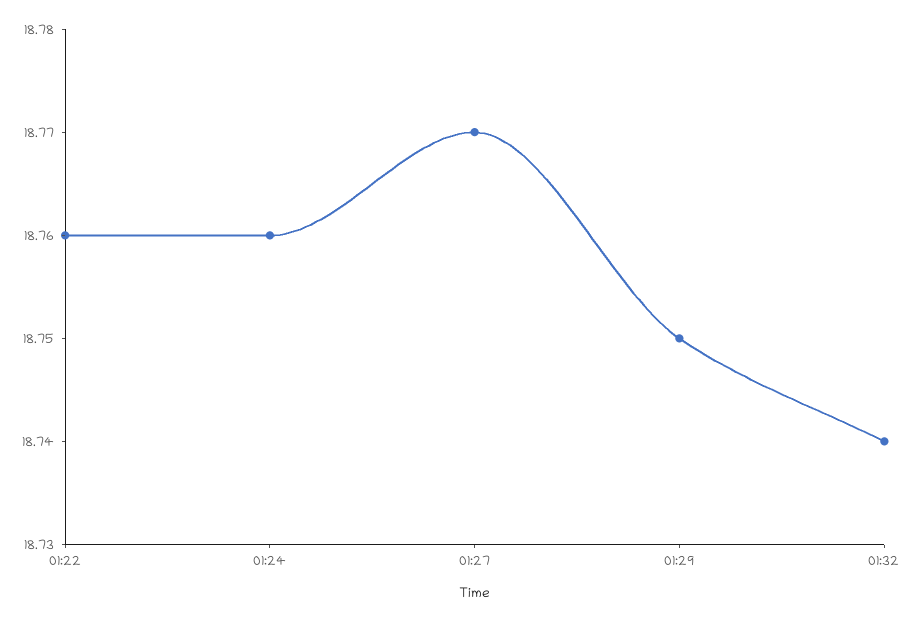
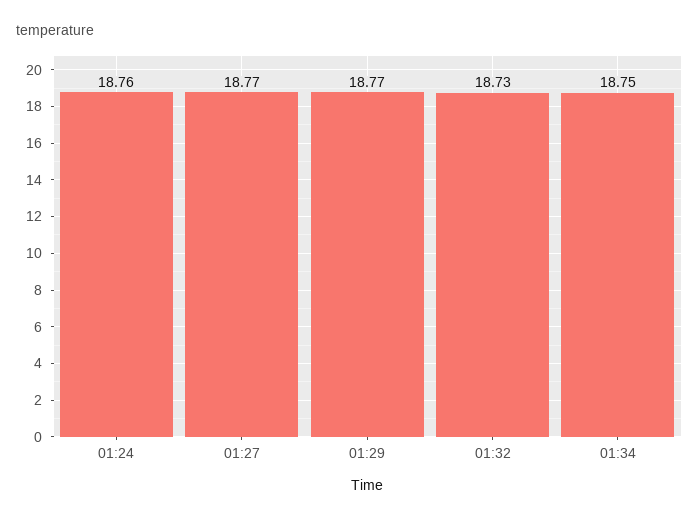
01:22: 18.76 -> none
01:29: 18.75 -> 18.77
01:32: 18.74 -> 18.73
01:34: none -> 18.75

